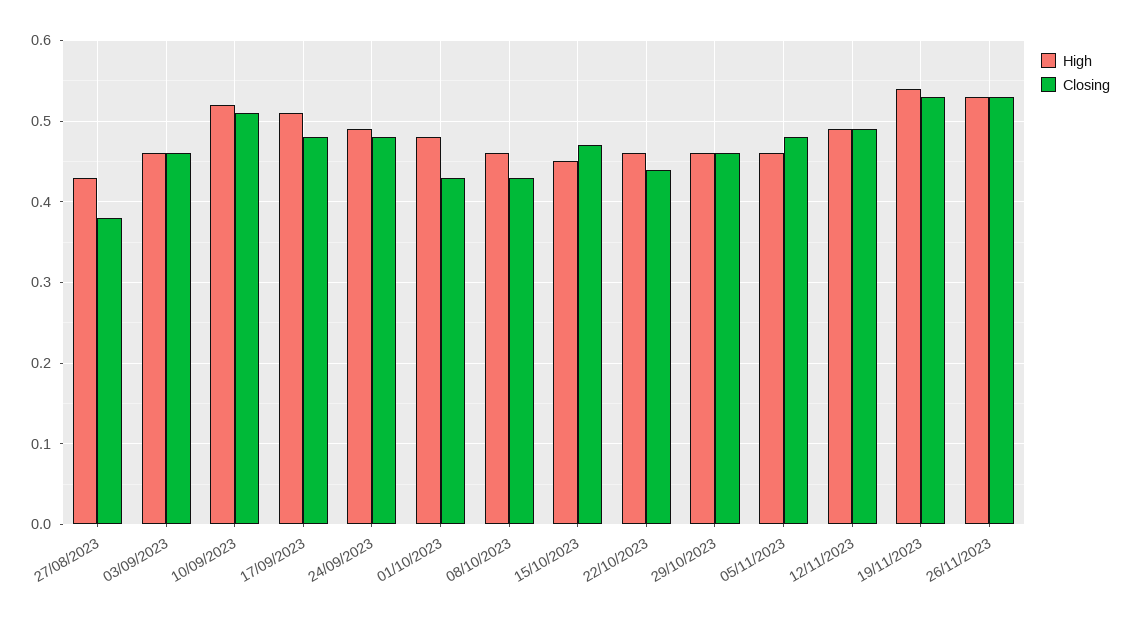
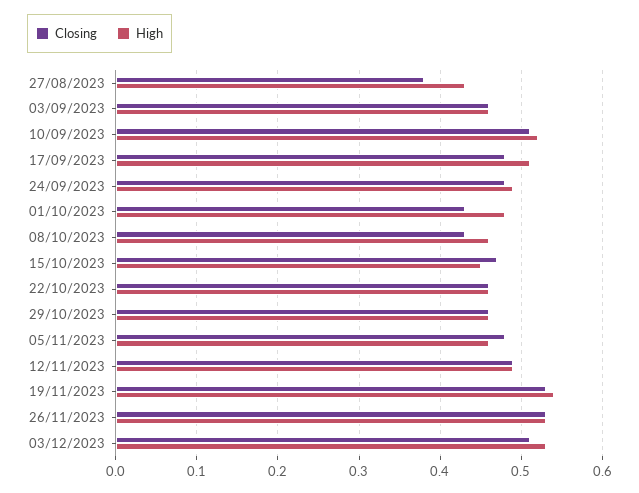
Closing, 22/10/2023: 0.44 -> 0.46
Closing, 03/12/2023: none -> 0.51
High, 03/12/2023: none -> 0.53

